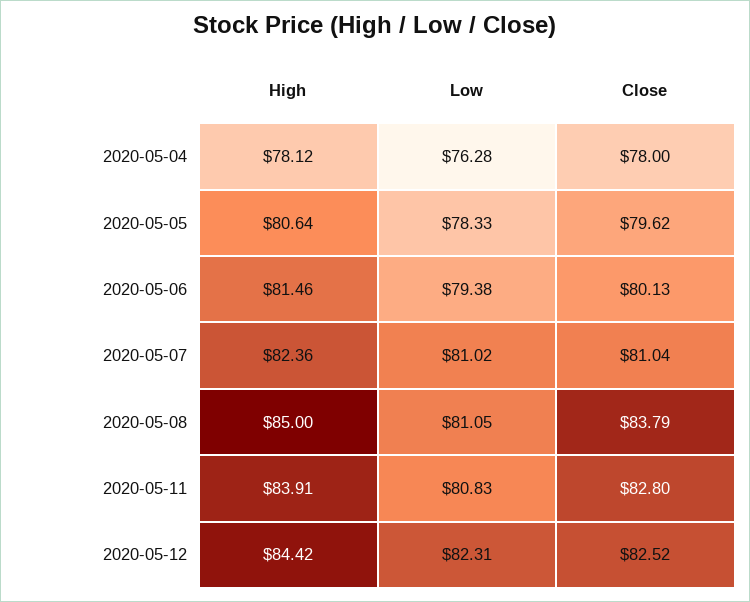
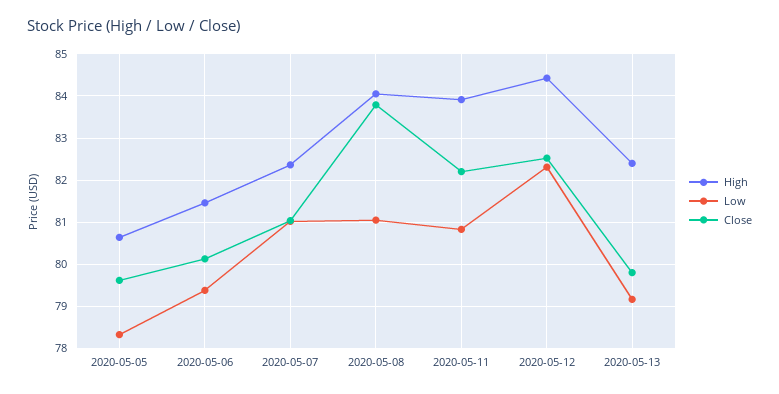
High, 2020-05-04: 78.12 -> none
Low, 2020-05-04: 76.28 -> none
Close, 2020-05-04: 78 -> none
High, 2020-05-08: 85 -> 84
Close, 2020-05-11: 82.8 -> 82.2
High, 2020-05-13: none -> 82.4
Low, 2020-05-13: none -> 79.2
Close, 2020-05-13: none -> 79.8

